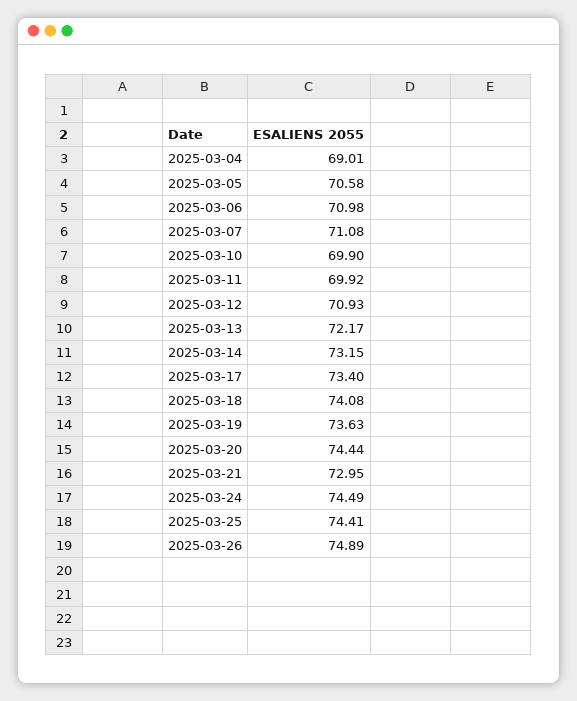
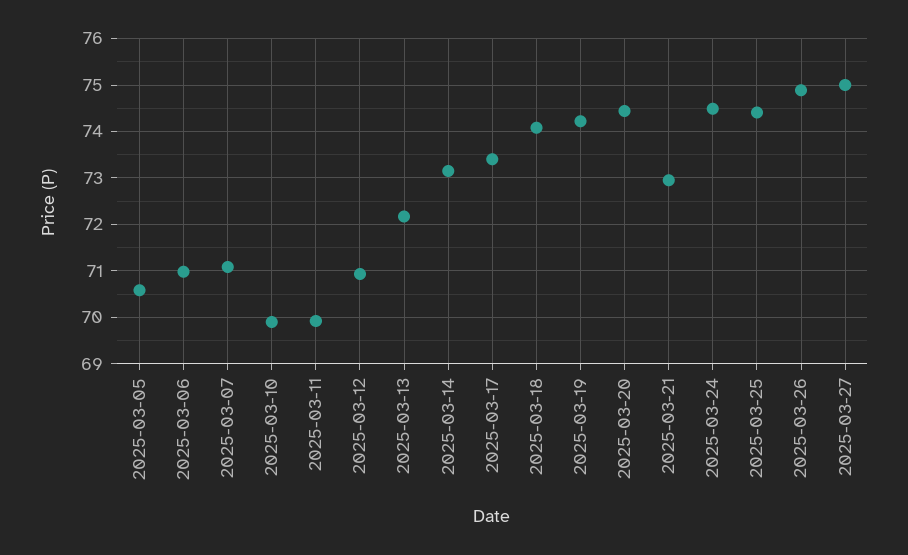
2025-03-04: 69.01 -> none
2025-03-19: 73.63 -> 74.2
2025-03-27: none -> 75

